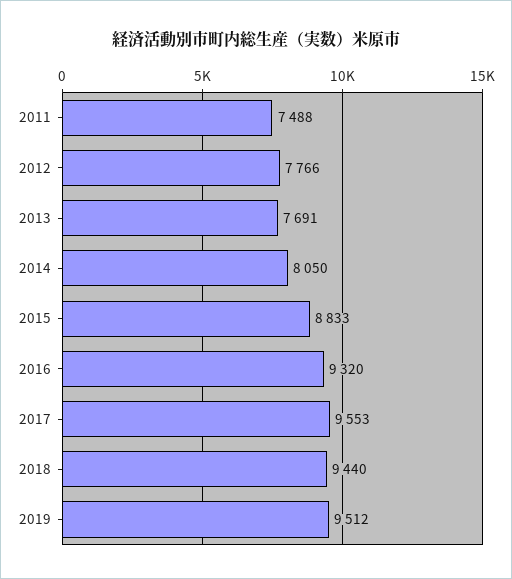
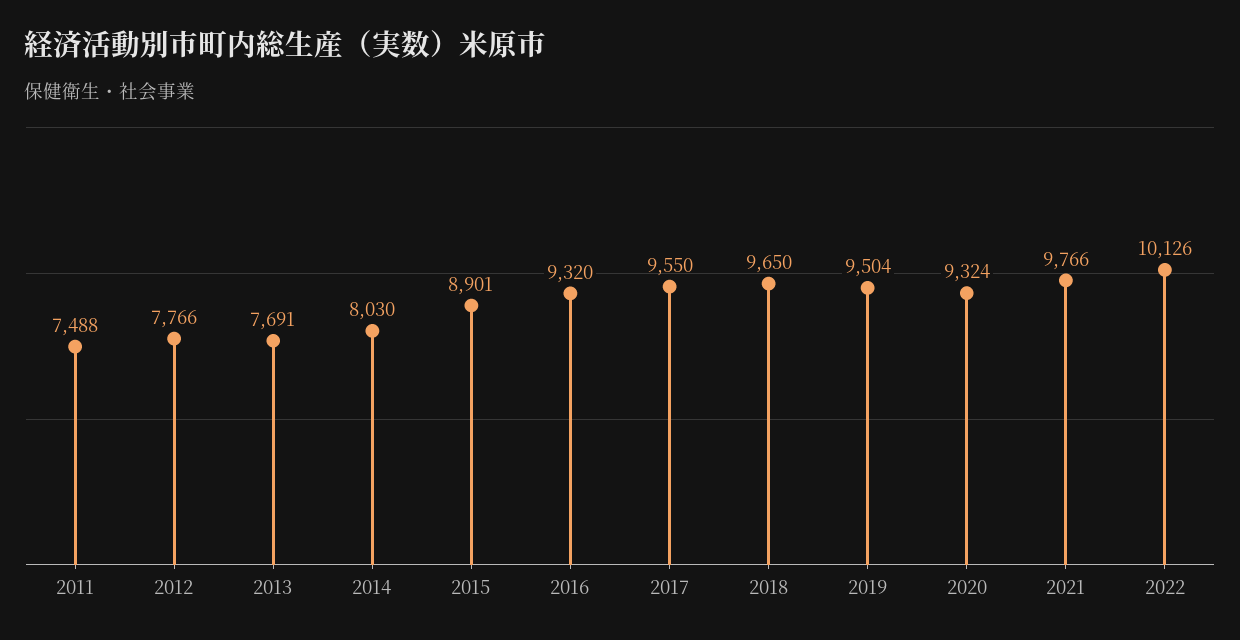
2014: 8050 -> 8030
2015: 8833 -> 8901
2017: 9553 -> 9550
2018: 9440 -> 9650
2019: 9512 -> 9504
2020: none -> 9324
2021: none -> 9766
2022: none -> 10126

